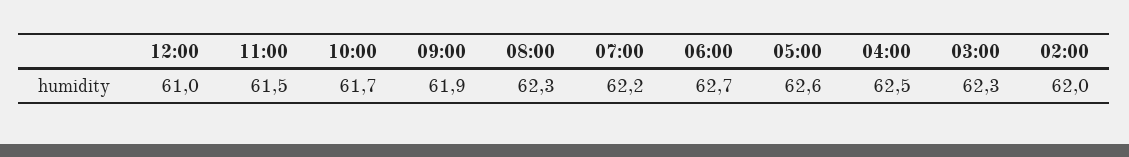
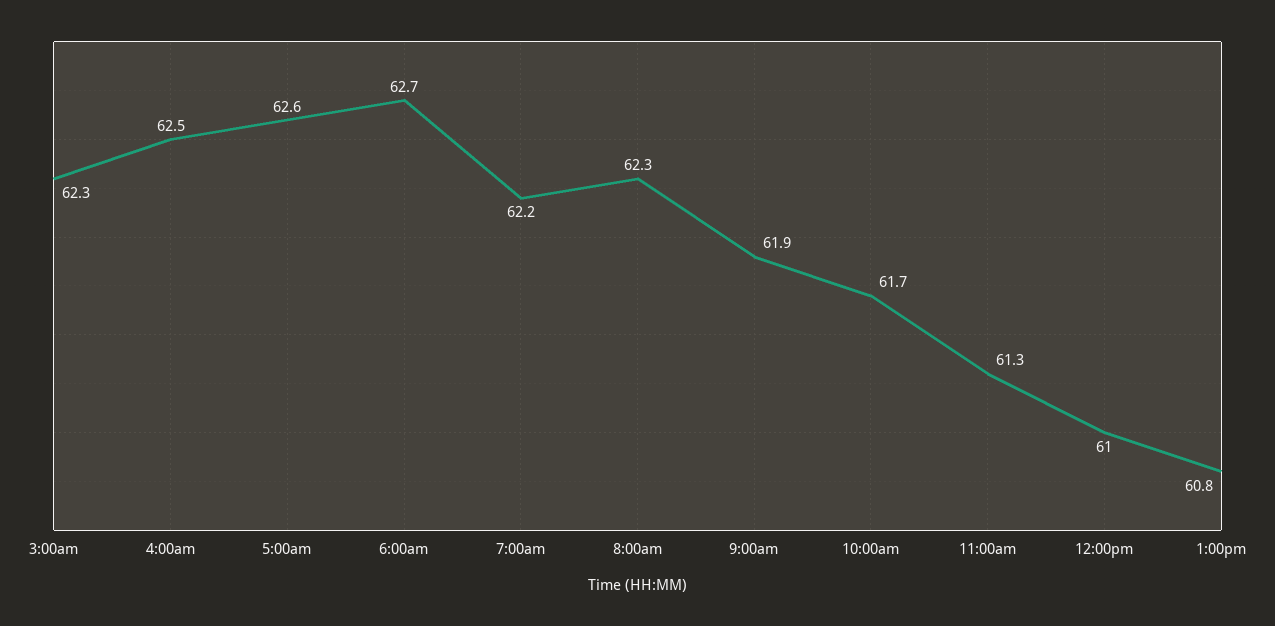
11:00: 61.5 -> 61.3
02:00: 62 -> none
1:00pm: none -> 60.8

